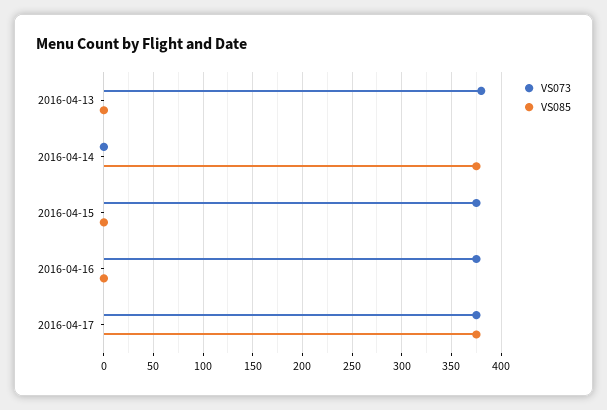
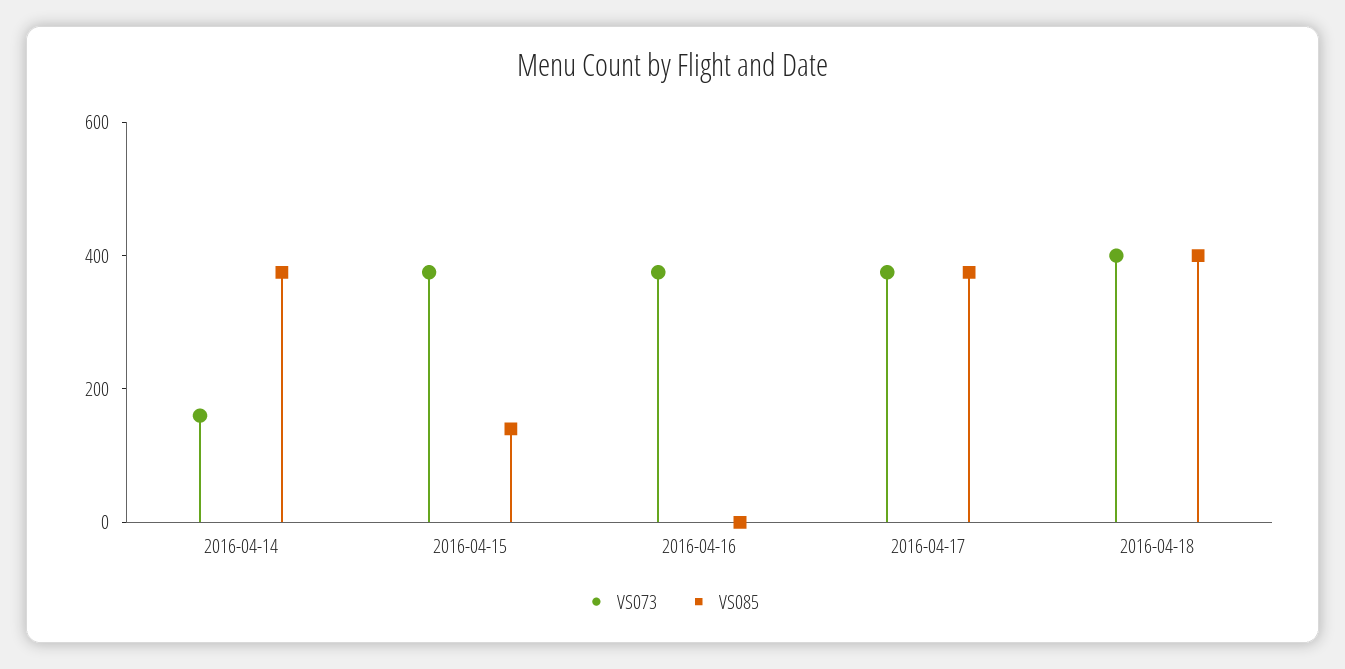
VS073, 2016-04-13: 380 -> none
VS085, 2016-04-13: 0 -> none
VS073, 2016-04-14: 0 -> 150
VS085, 2016-04-15: 0 -> 150
VS073, 2016-04-18: none -> 400
VS085, 2016-04-18: none -> 400

